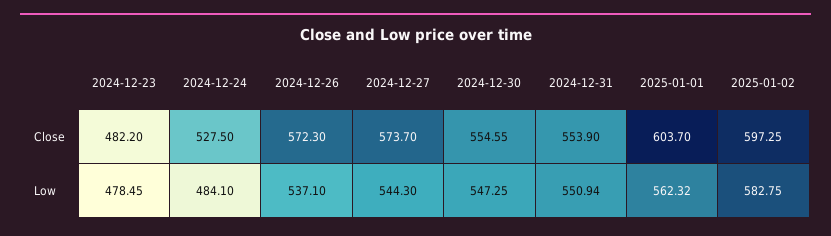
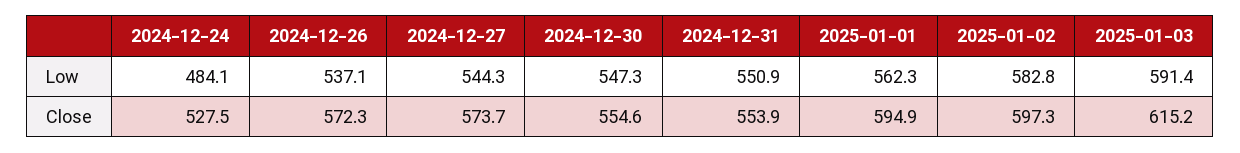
2024-12-23, Close: 482.2 -> none
2025-01-01, Close: 603.7 -> 594.9
2024-12-23, Low: 478.45 -> none
2025-01-03, Low: none -> 591.4
2025-01-03, Close: none -> 615.2

